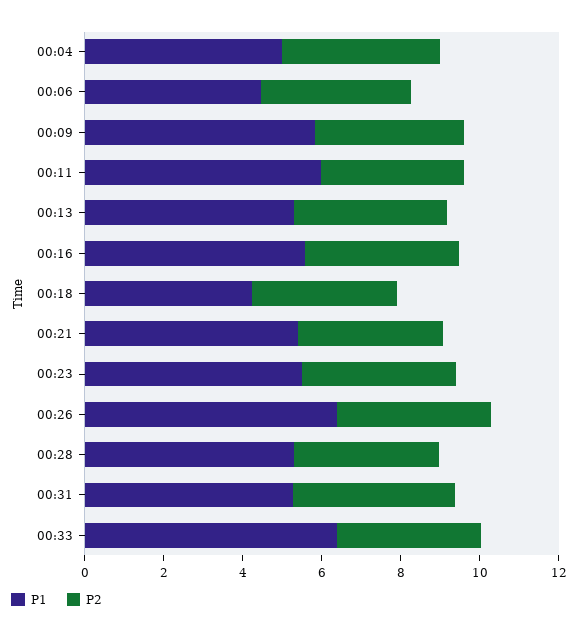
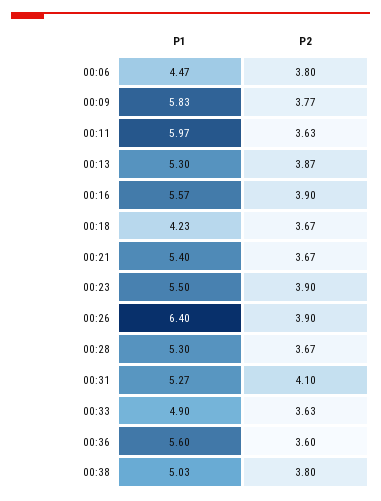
P1, 00:04: 5 -> none
P2, 00:04: 4 -> none
P1, 00:33: 6.5 -> 4.9
P1, 00:36: none -> 5.6
P2, 00:36: none -> 3.6
P1, 00:38: none -> 5.03
P2, 00:38: none -> 3.8

